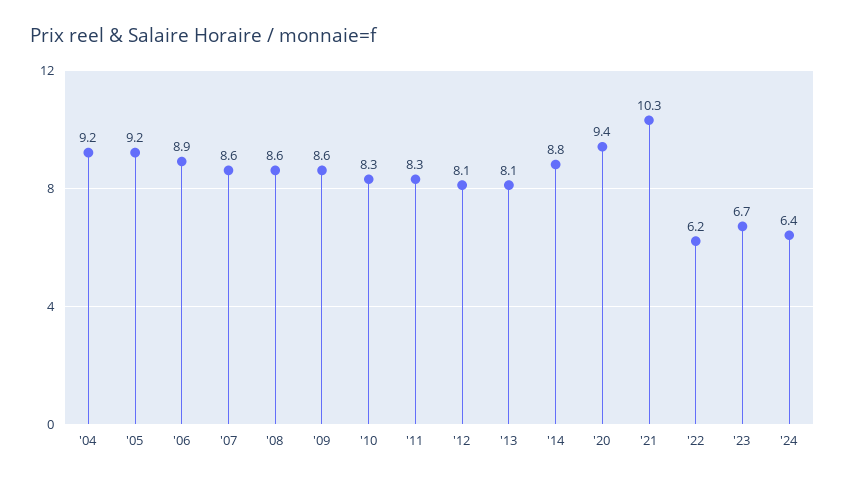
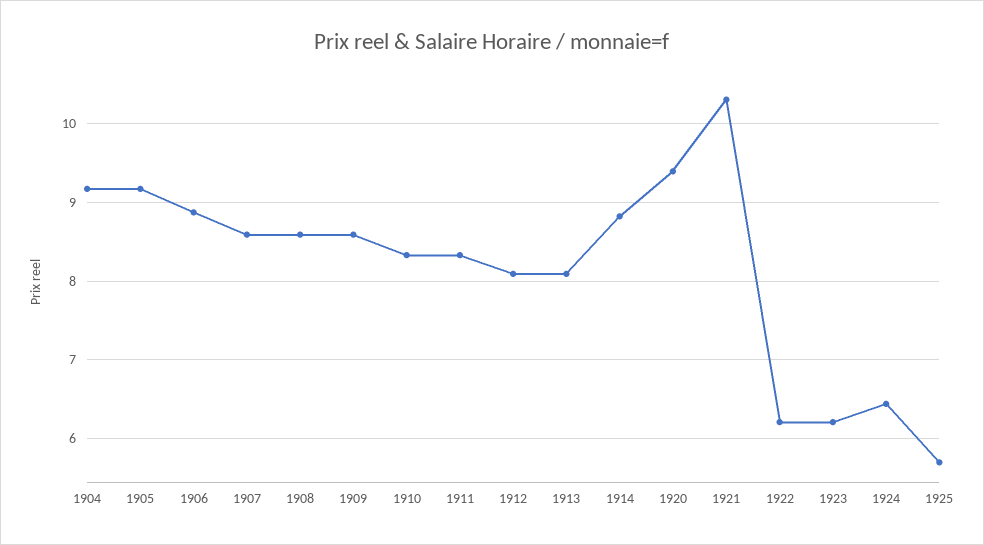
'23: 6.7 -> 6.2
1925: none -> 5.7

